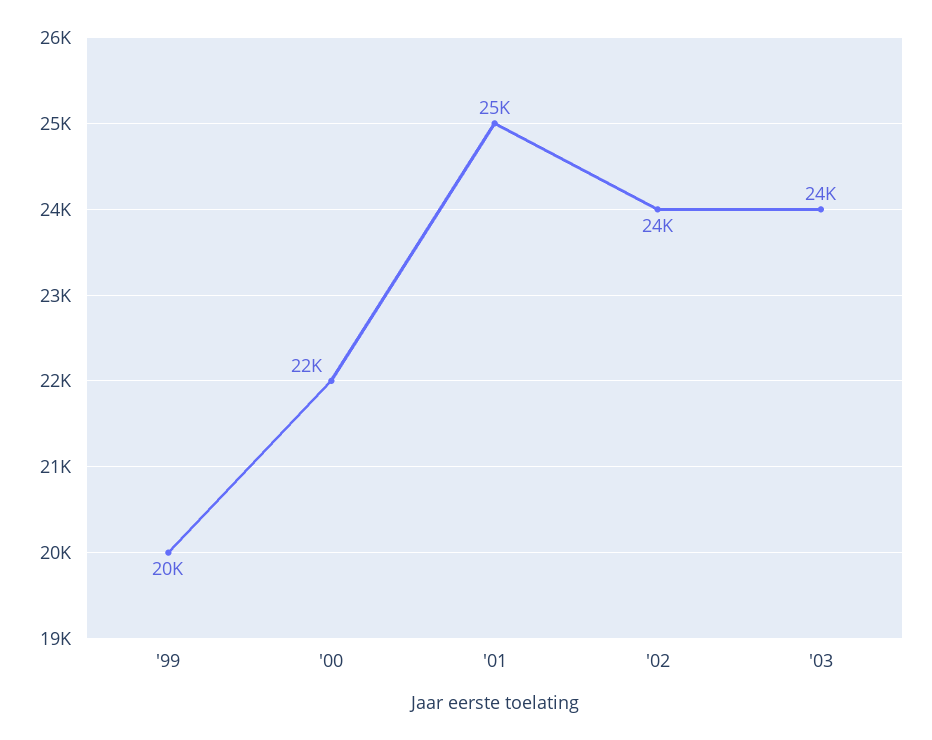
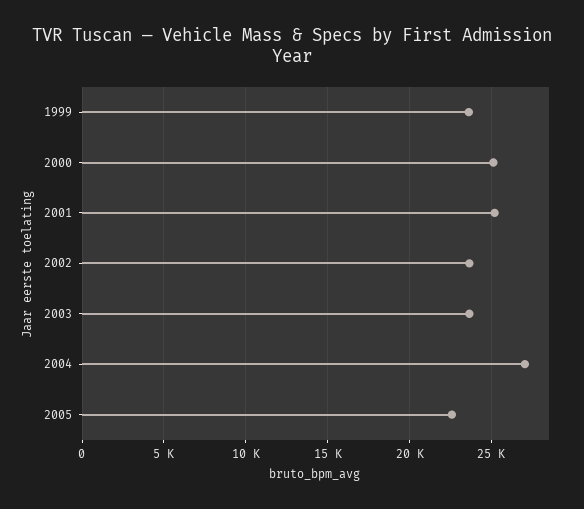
'99: 20000 -> 23500
'00: 22000 -> 25000
2004: none -> 27000
2005: none -> 22500

